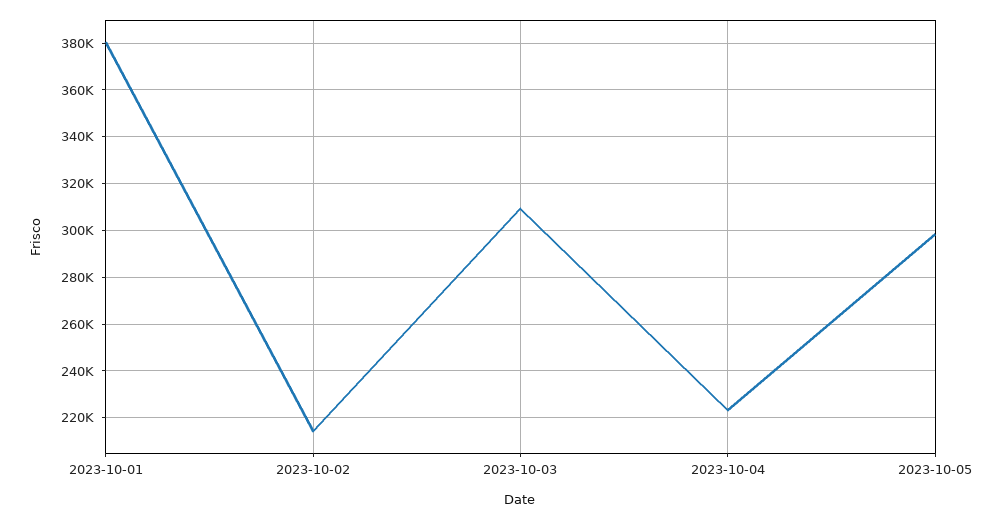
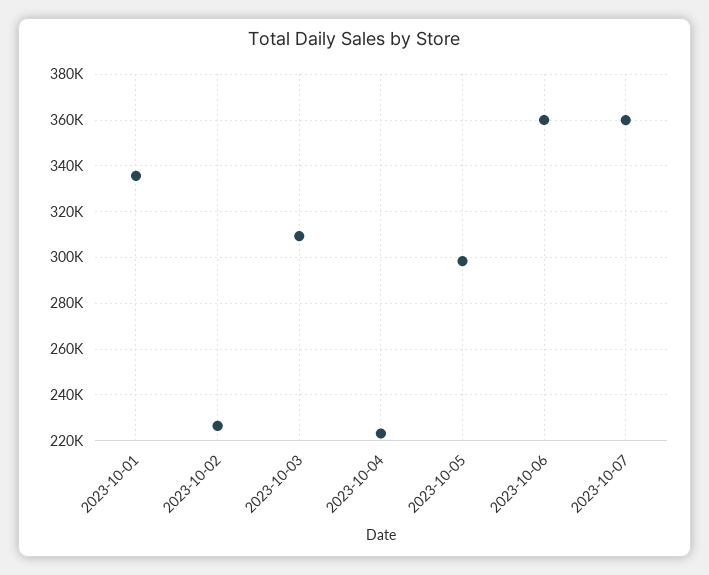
2023-10-01: 380000 -> 335000
2023-10-02: 215000 -> 225000
2023-10-06: none -> 360000
2023-10-07: none -> 360000

